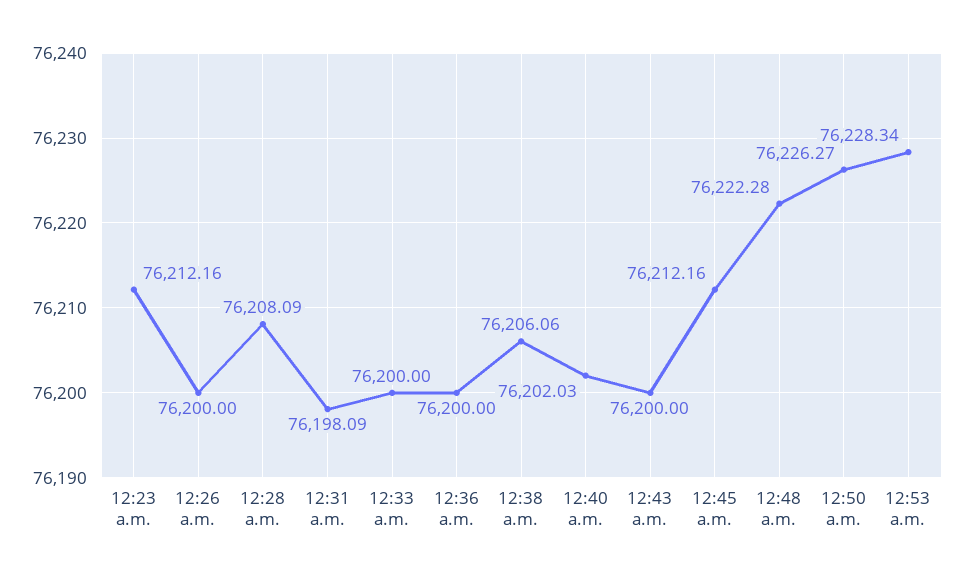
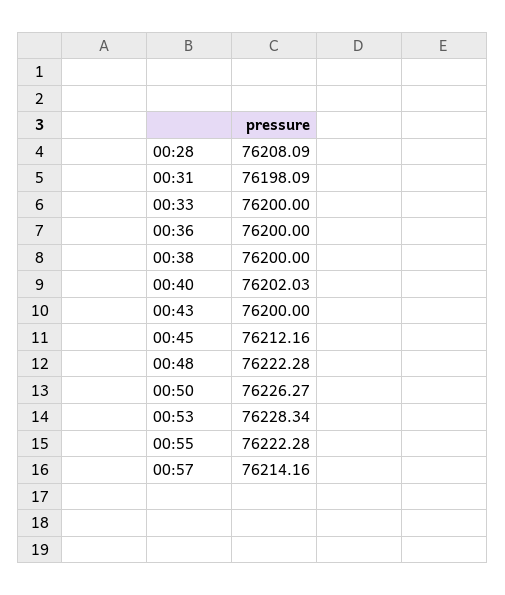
12:23 a.m.: 76212.16 -> none
12:26 a.m.: 76200 -> none
12:38 a.m.: 76206.06 -> 76200
00:55: none -> 76222.28
00:57: none -> 76214.16

